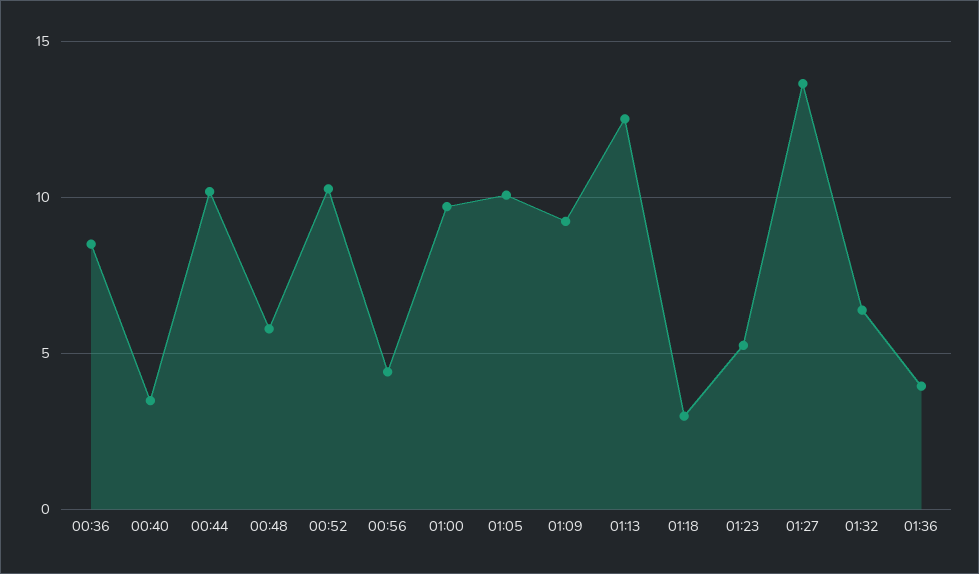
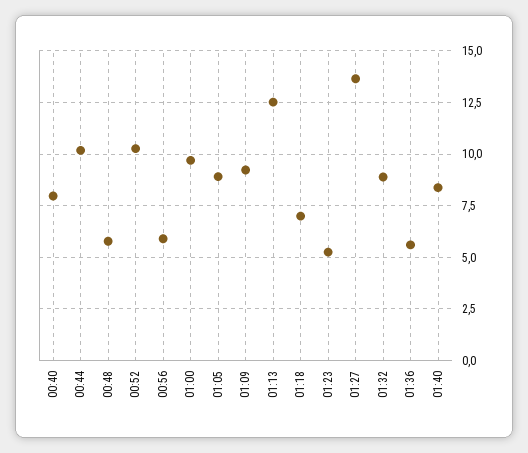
00:36: 8.5 -> none
00:40: 3.5 -> 8
00:56: 4.5 -> 6
01:05: 10 -> 9
01:18: 3 -> 7
01:32: 6.5 -> 9
01:36: 4 -> 5.5
01:40: none -> 8.5

